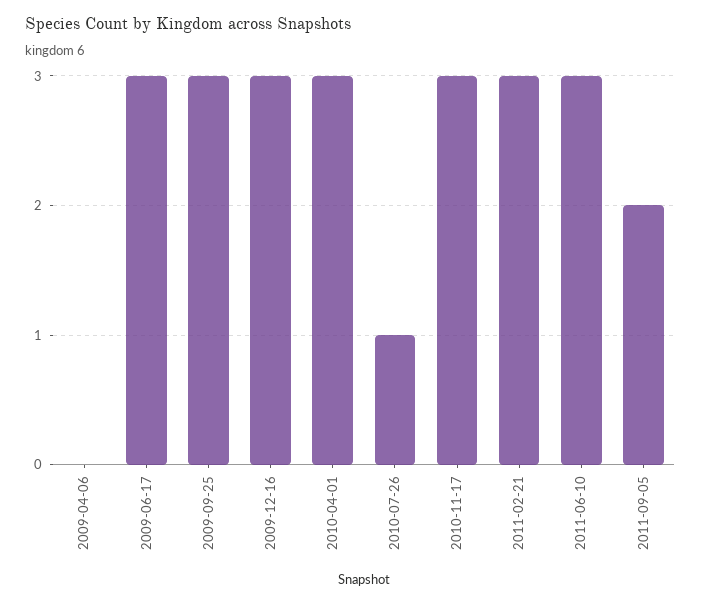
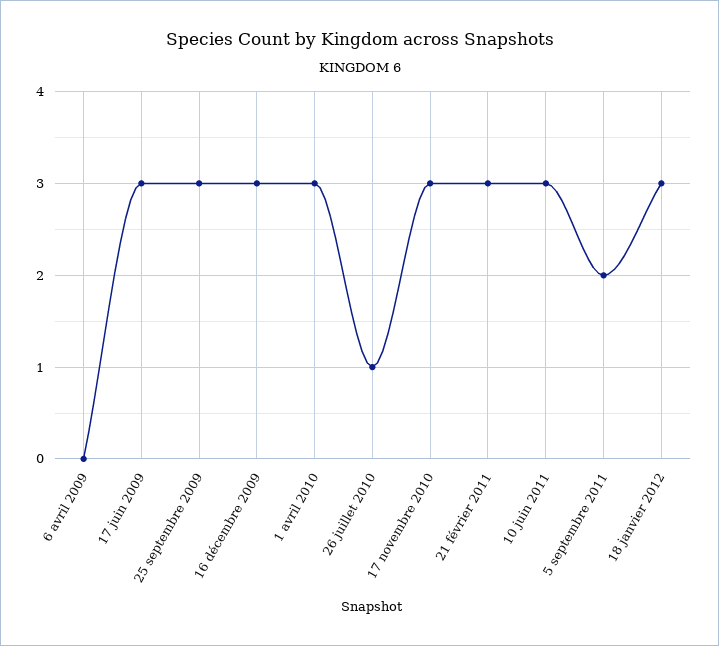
18 janvier 2012: none -> 3

